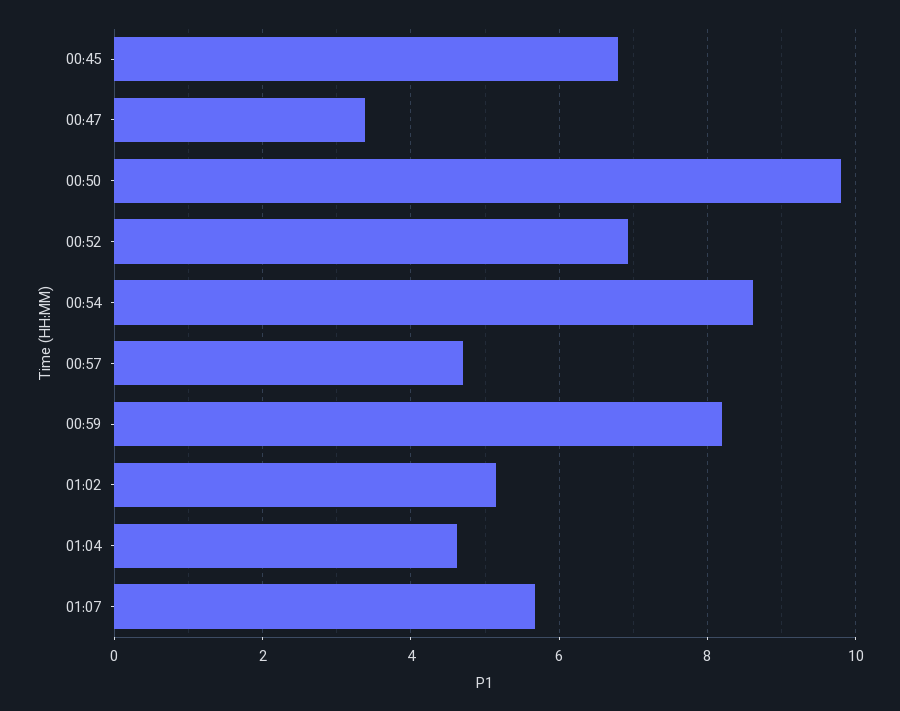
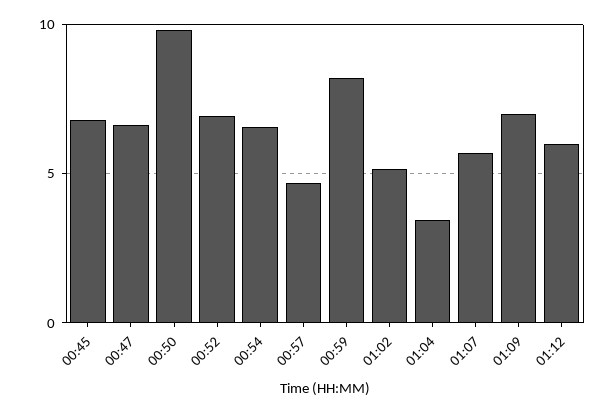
00:47: 3.4 -> 6.5
00:54: 8.6 -> 6.5
01:04: 4.6 -> 3.5
01:09: none -> 7
01:12: none -> 6

